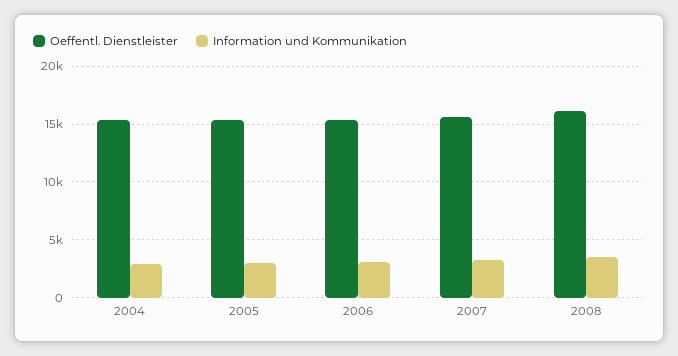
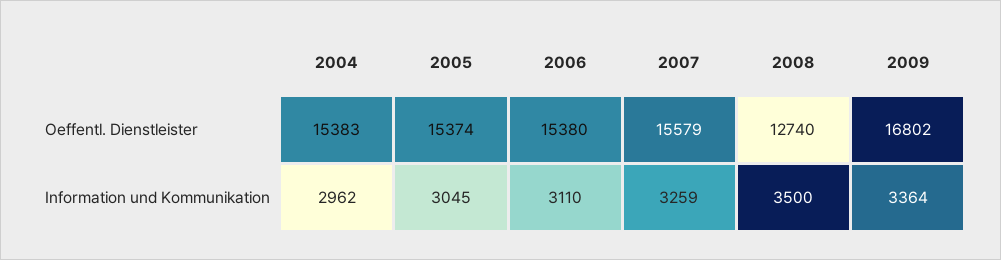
Oeffentl. Dienstleister, 2008: 16000 -> 12740
Oeffentl. Dienstleister, 2009: none -> 16802
Information und Kommunikation, 2009: none -> 3364

